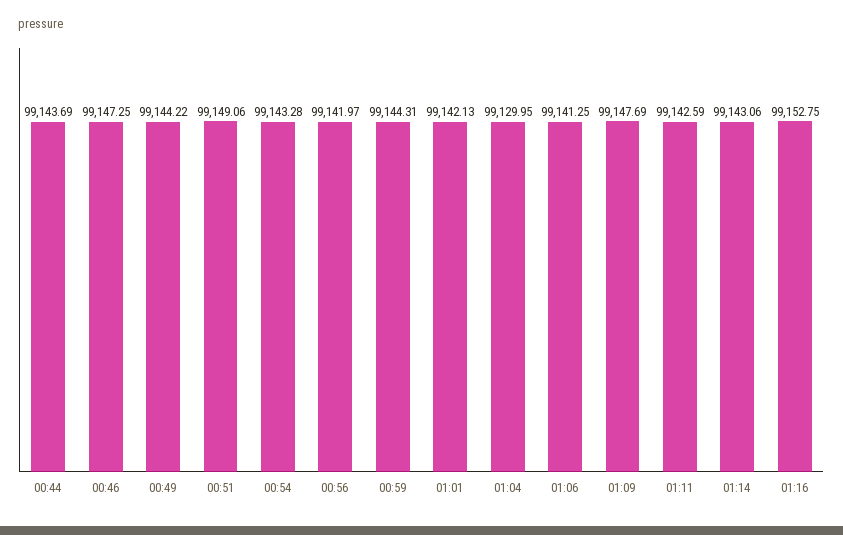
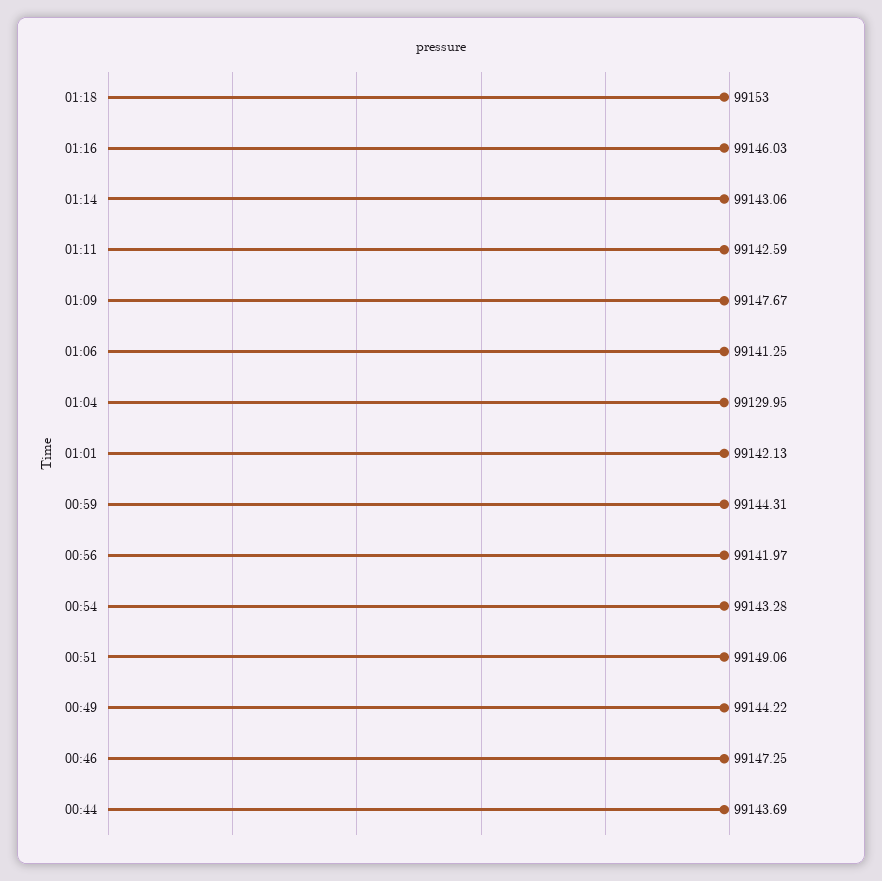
01:09: 99147.69 -> 99147.67
01:16: 99152.75 -> 99146.03
01:18: none -> 99153

